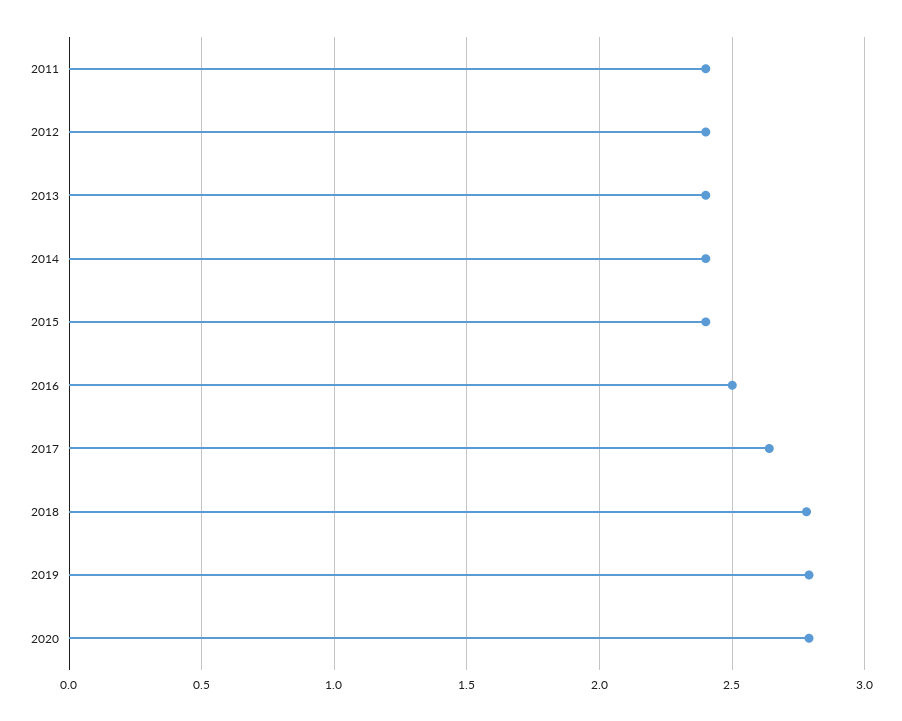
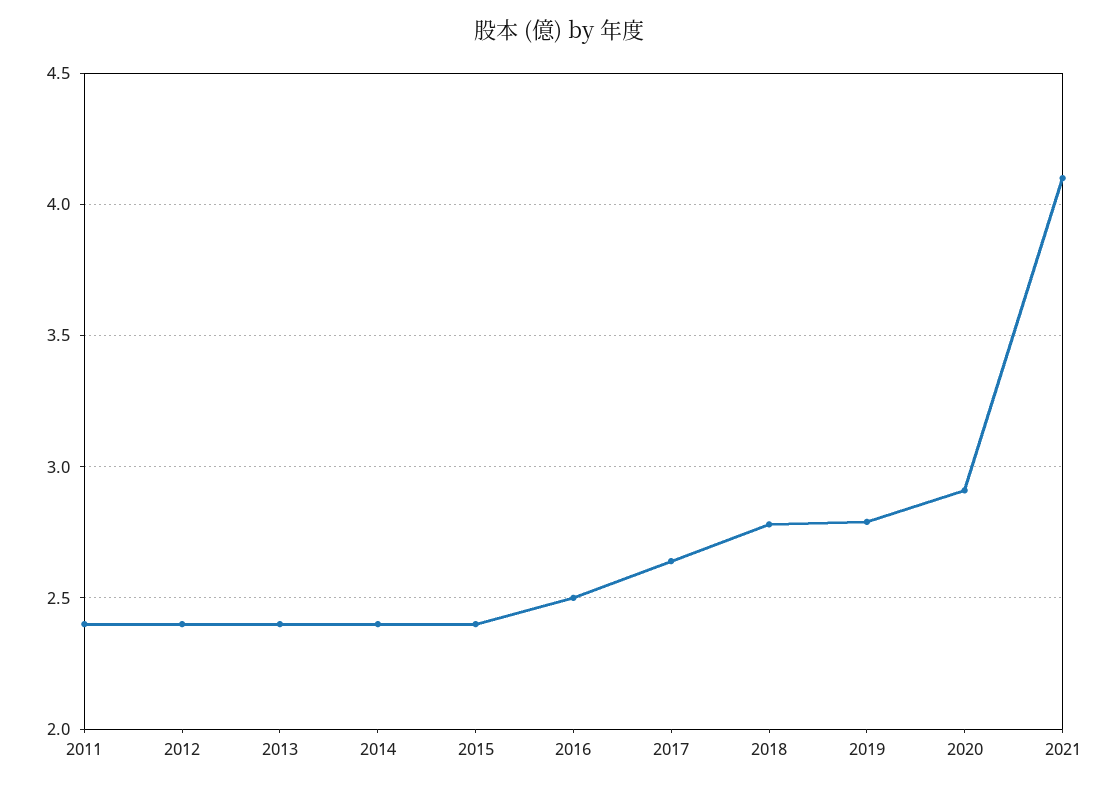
2020: 2.8 -> 2.9
2021: none -> 4.1

